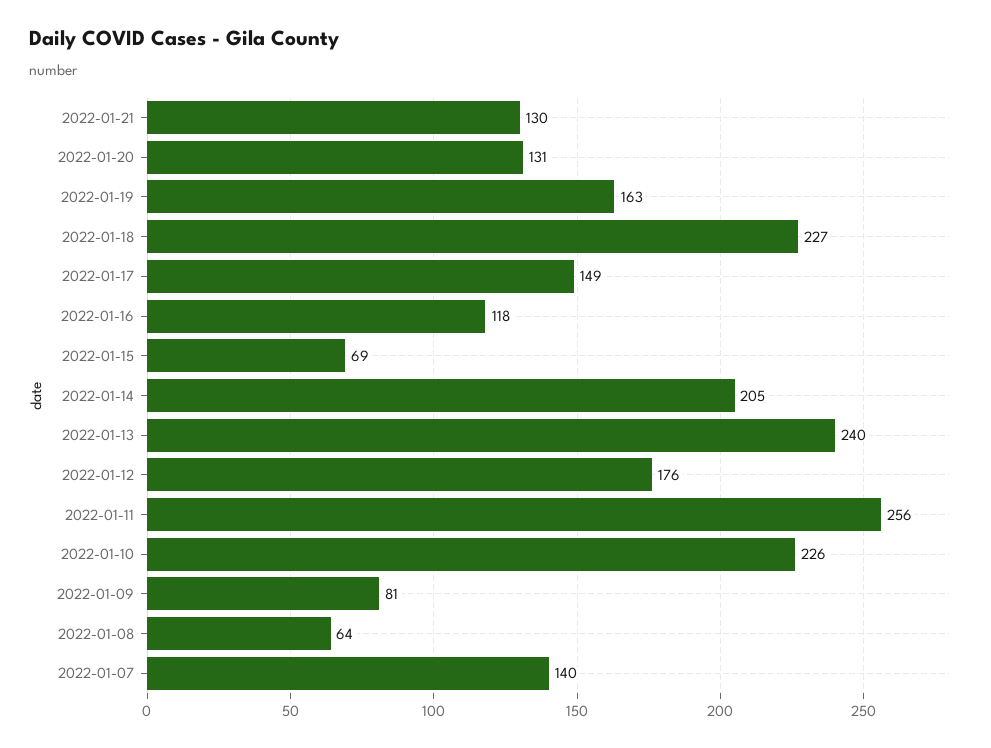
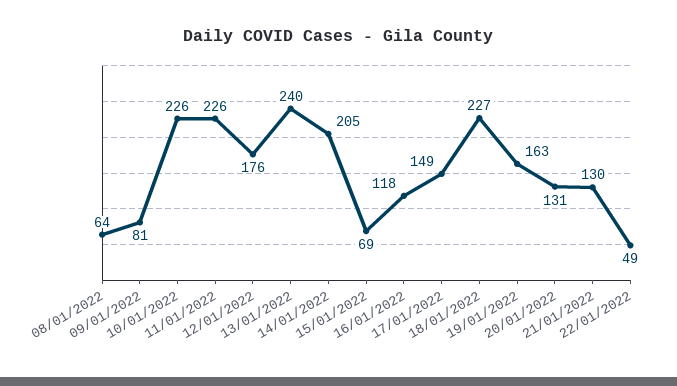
2022-01-11: 256 -> 226
2022-01-07: 140 -> none
22/01/2022: none -> 49

